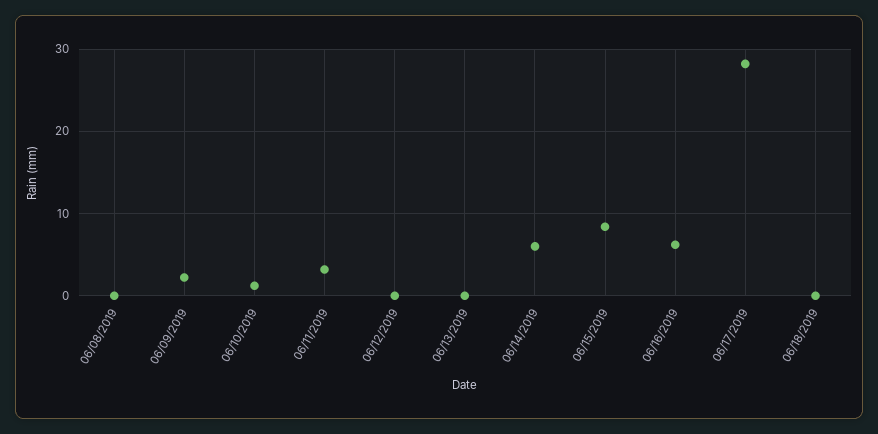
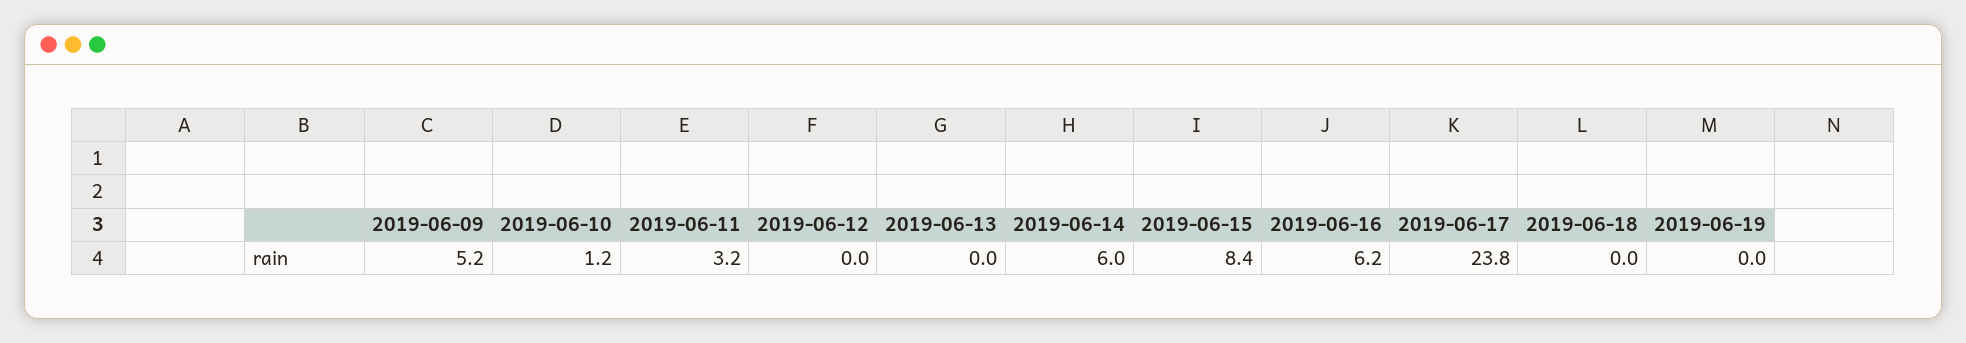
06/08/2019: 0 -> none
06/09/2019: 2 -> 5.2
06/17/2019: 28 -> 23.8
2019-06-19: none -> 0

